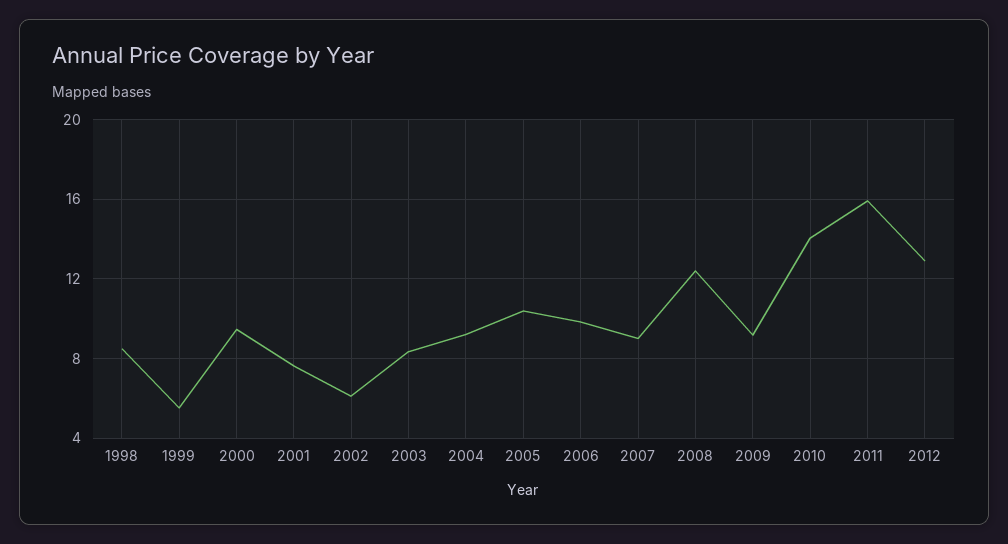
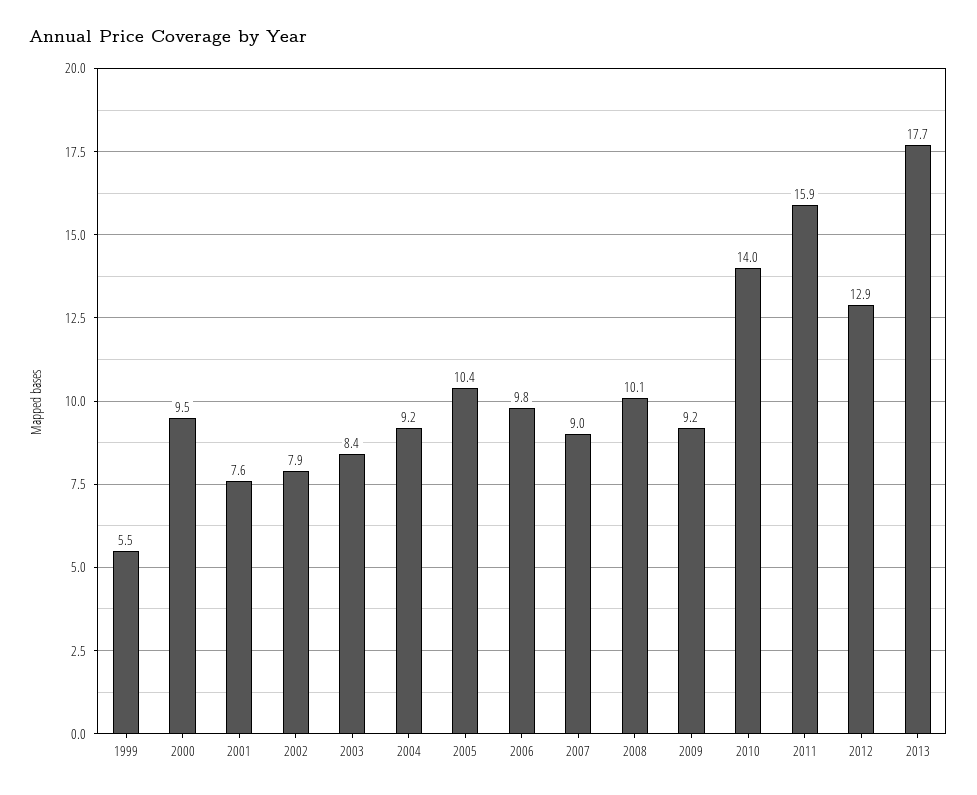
1998: 8.5 -> none
2002: 6 -> 7.9
2008: 12.5 -> 10.1
2013: none -> 17.7

